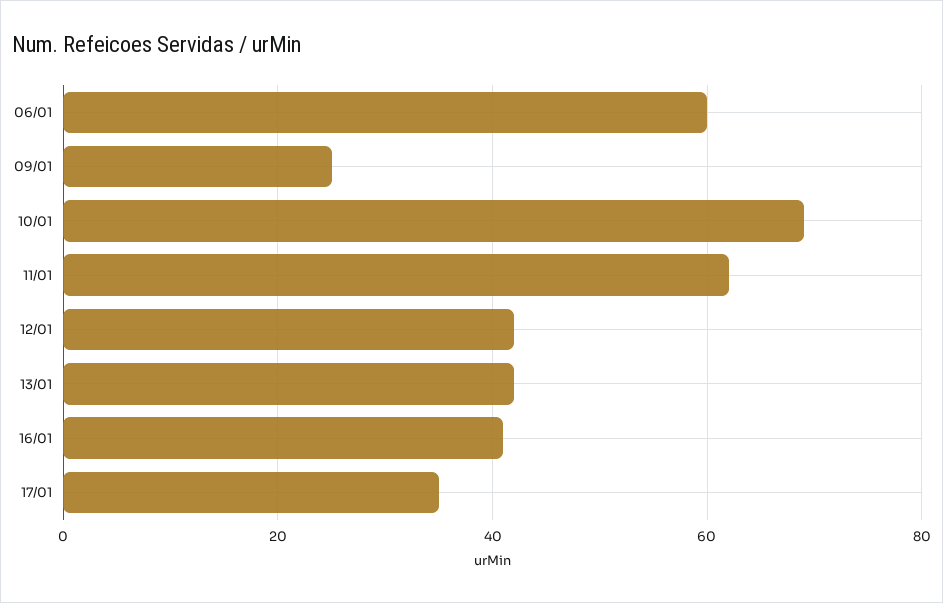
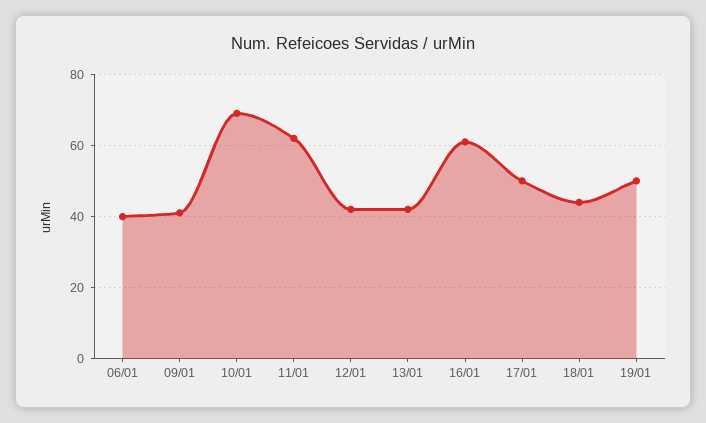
06/01: 60 -> 40
09/01: 25 -> 40
16/01: 40 -> 60
17/01: 35 -> 50
18/01: none -> 45
19/01: none -> 50

